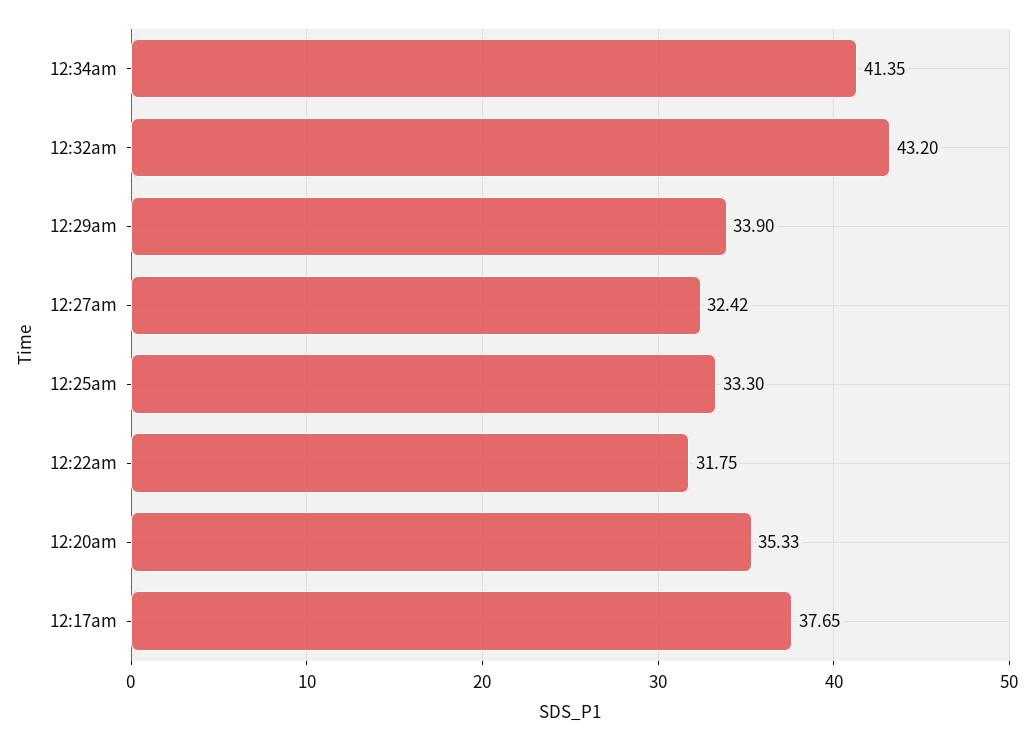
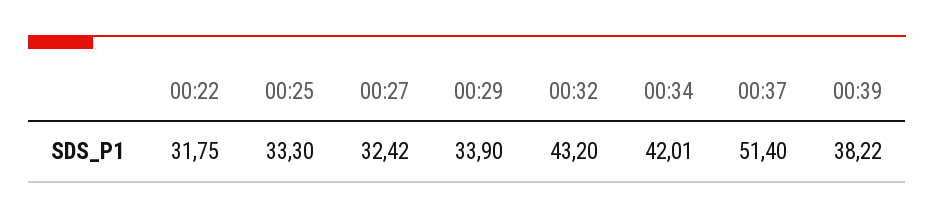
12:34am: 41.35 -> 42.01
12:20am: 35.33 -> none
12:17am: 37.65 -> none
00:37: none -> 51.4
00:39: none -> 38.22

